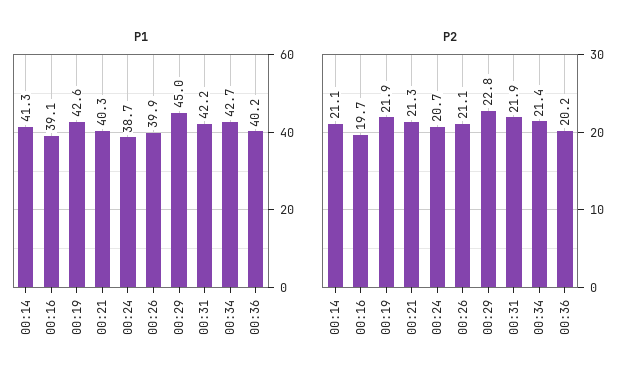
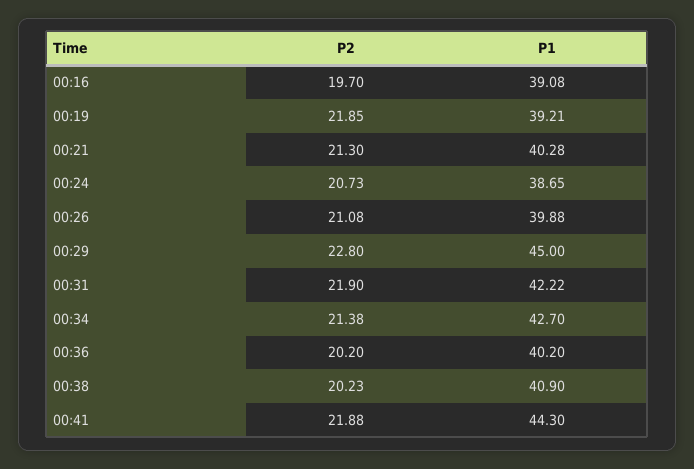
P1, 00:14: 41.3 -> none
P1, 00:19: 42.6 -> 39.21
P2, 00:14: 21.1 -> none
P2, 00:38: none -> 20.23
P1, 00:38: none -> 40.9
P2, 00:41: none -> 21.88
P1, 00:41: none -> 44.3

